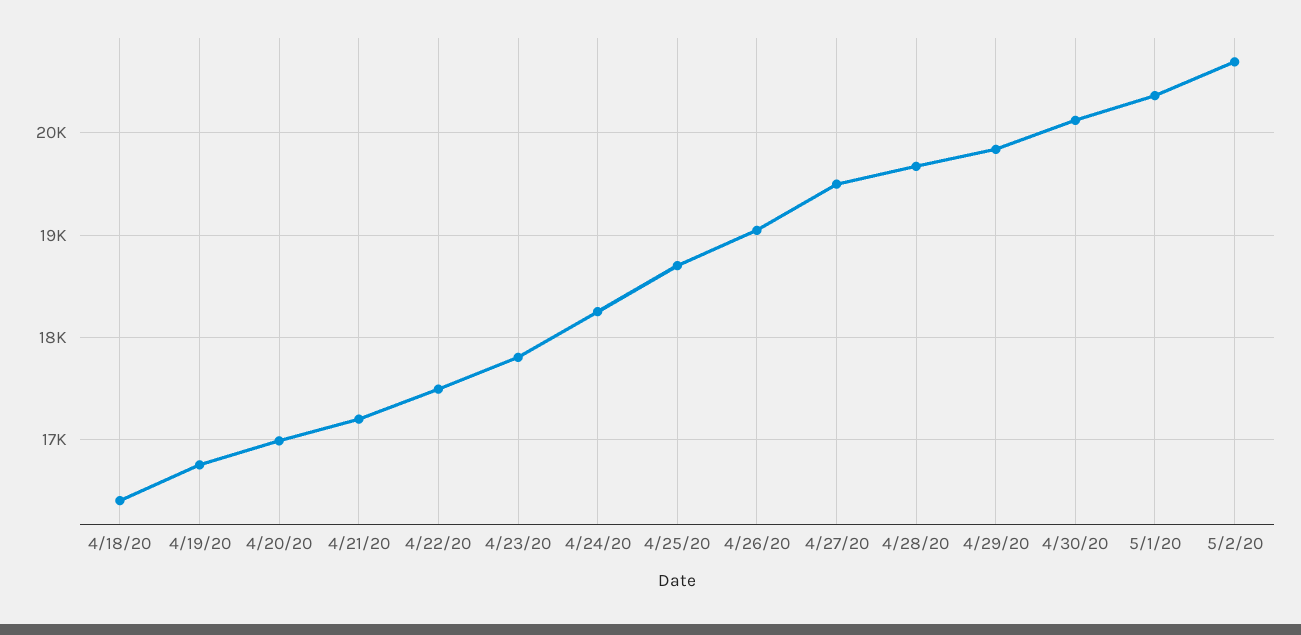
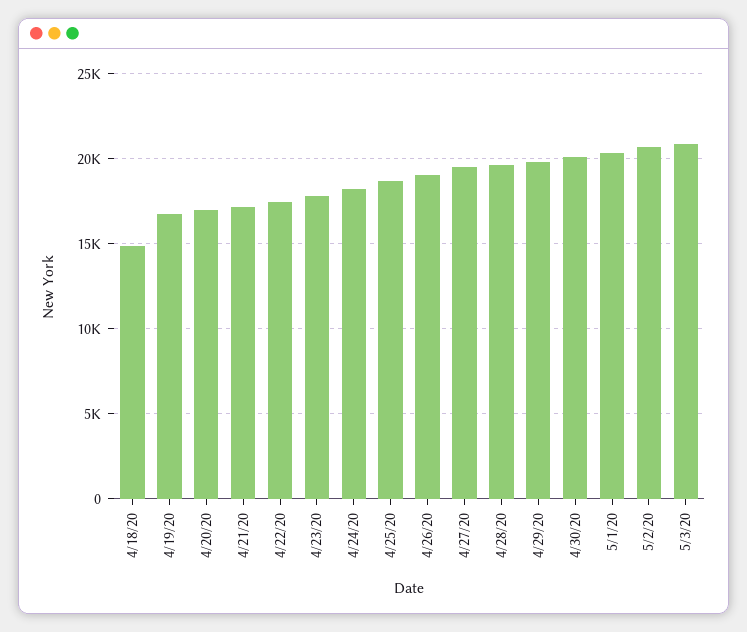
4/18/20: 16400 -> 15000
5/3/20: none -> 21000

